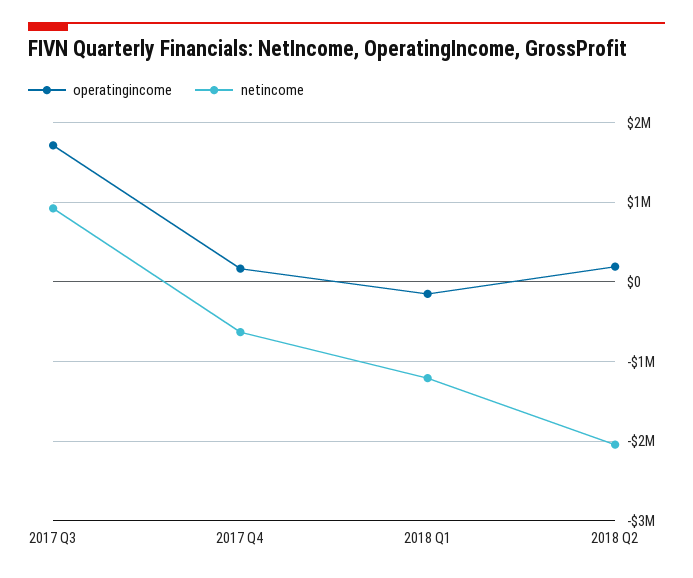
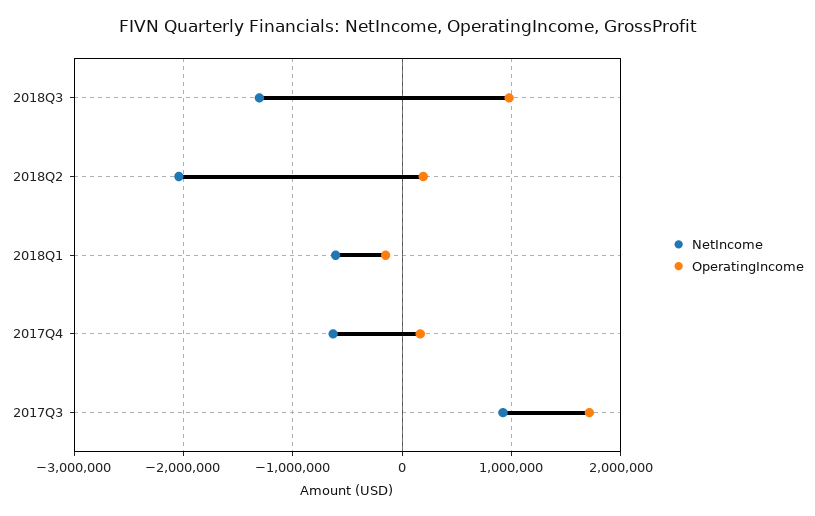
netincome, 2018 Q1: -1200000 -> -600000
netincome, 2018Q3: none -> -1300000
operatingincome, 2018Q3: none -> 1000000

